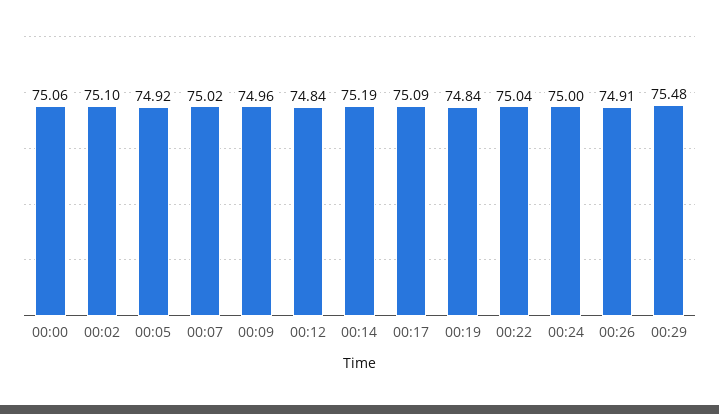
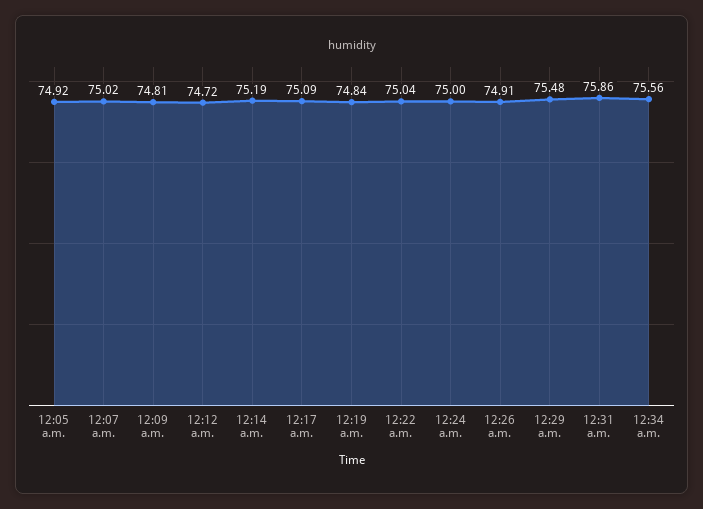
00:00: 75.06 -> none
00:02: 75.1 -> none
00:09: 74.96 -> 74.81
00:12: 74.84 -> 74.72
12:31 a.m.: none -> 75.86
12:34 a.m.: none -> 75.56

